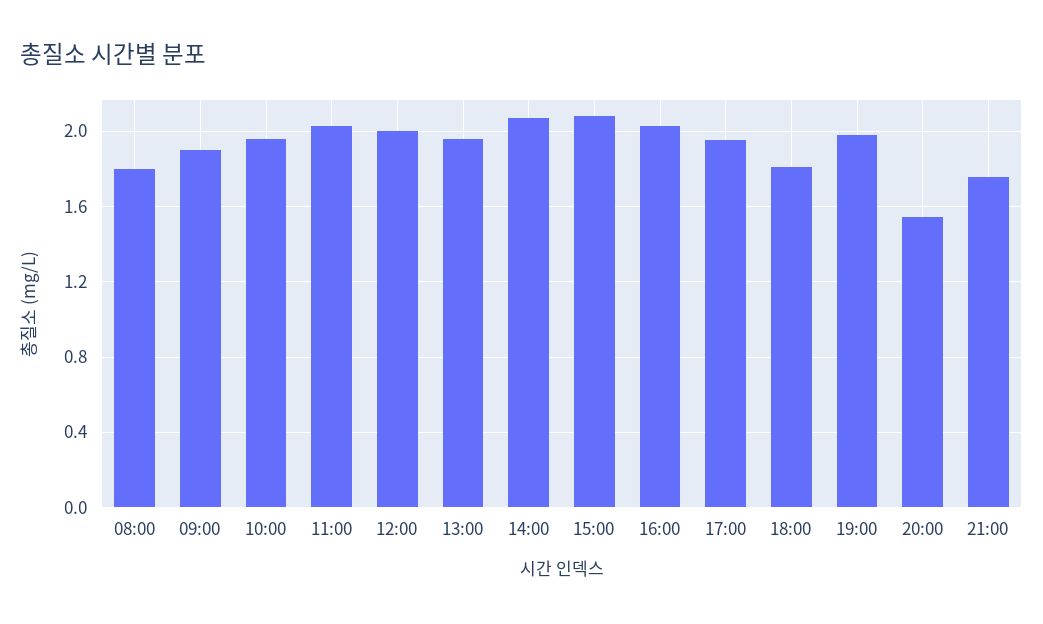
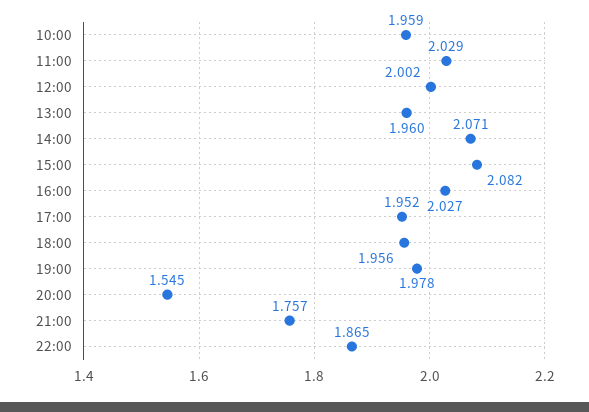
08:00: 1.8 -> none
09:00: 1.9 -> none
18:00: 1.8 -> 1.956
22:00: none -> 1.865

